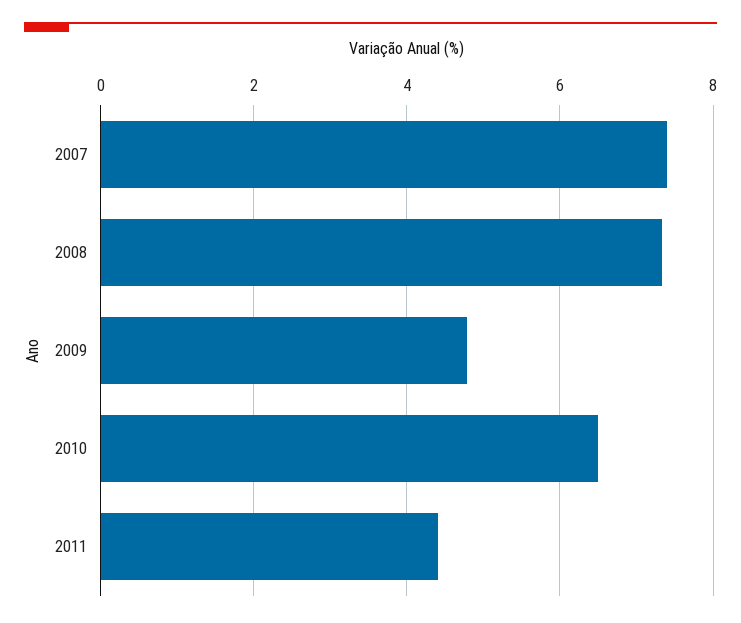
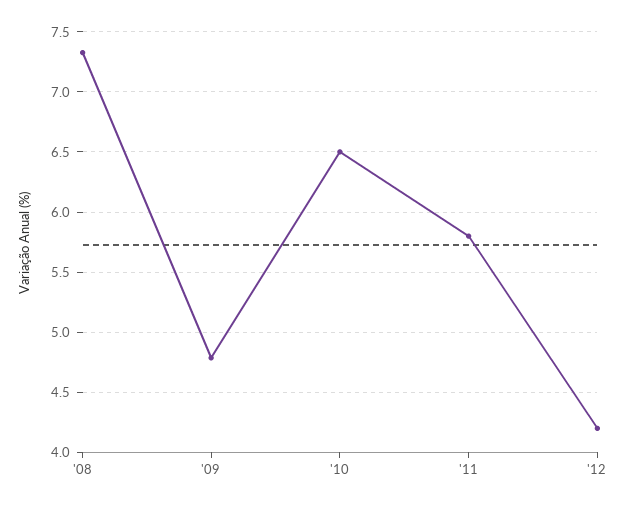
2007: 7.4 -> none
2011: 4.4 -> 5.8
'12: none -> 4.2

